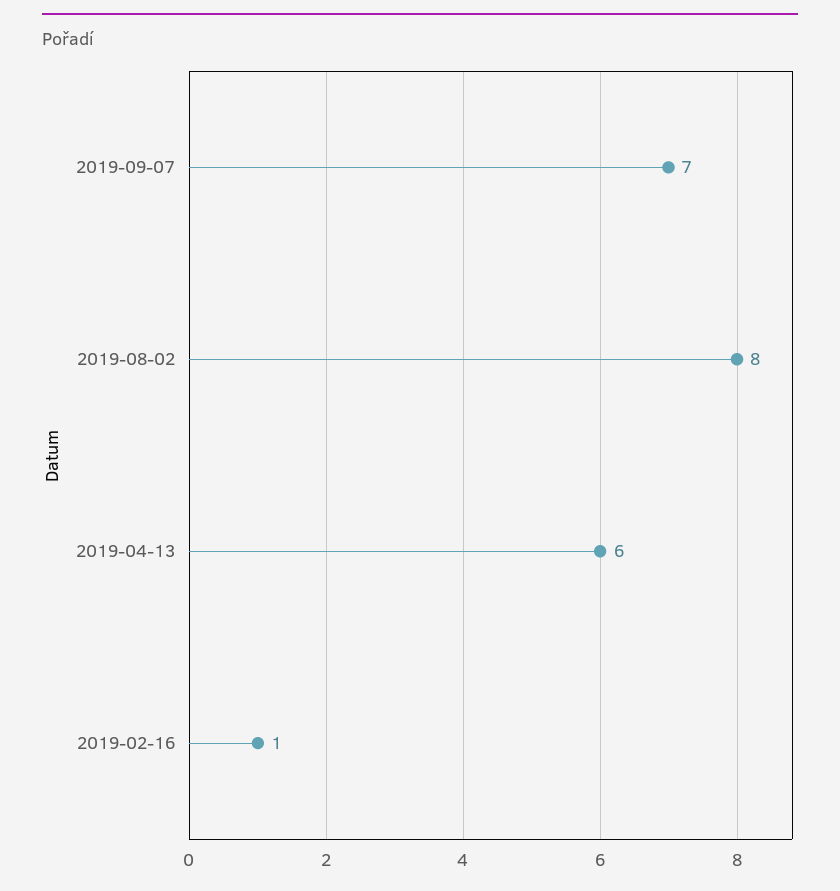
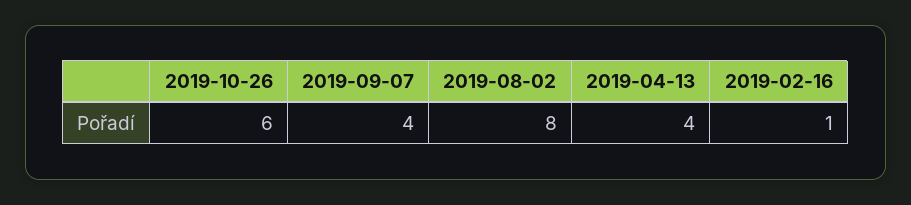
2019-09-07: 7 -> 4
2019-04-13: 6 -> 4
2019-10-26: none -> 6

